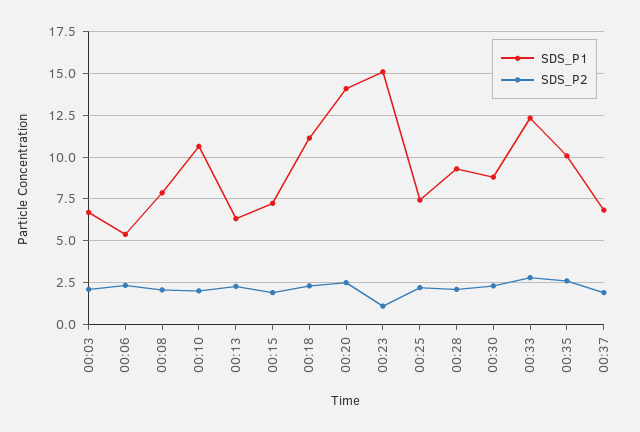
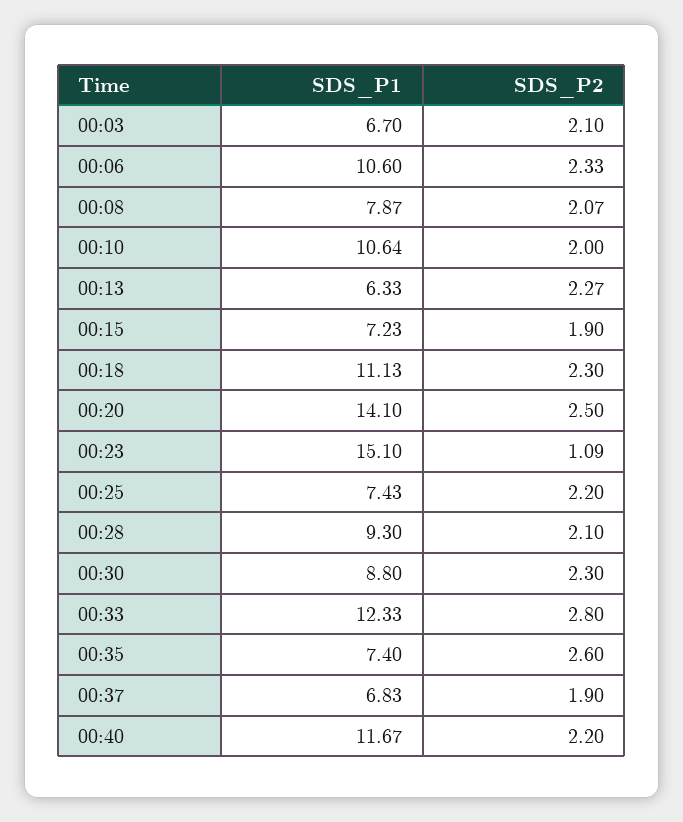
SDS_P1, 00:06: 5.5 -> 10.6
SDS_P1, 00:35: 10 -> 7.4
SDS_P1, 00:40: none -> 11.67
SDS_P2, 00:40: none -> 2.2

